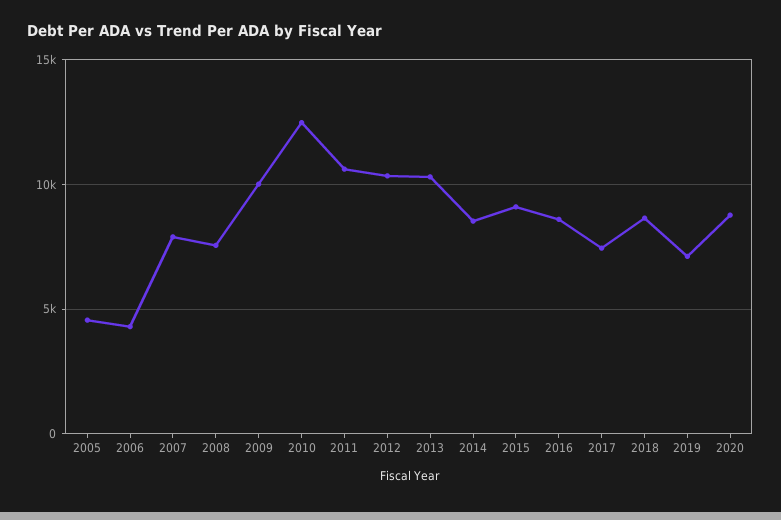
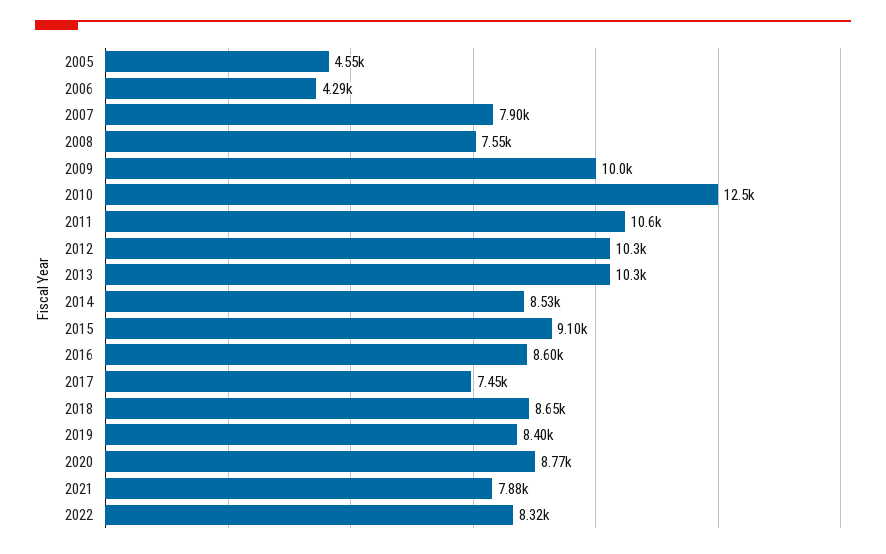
2019: 7000 -> 8400
2021: none -> 7880
2022: none -> 8320

